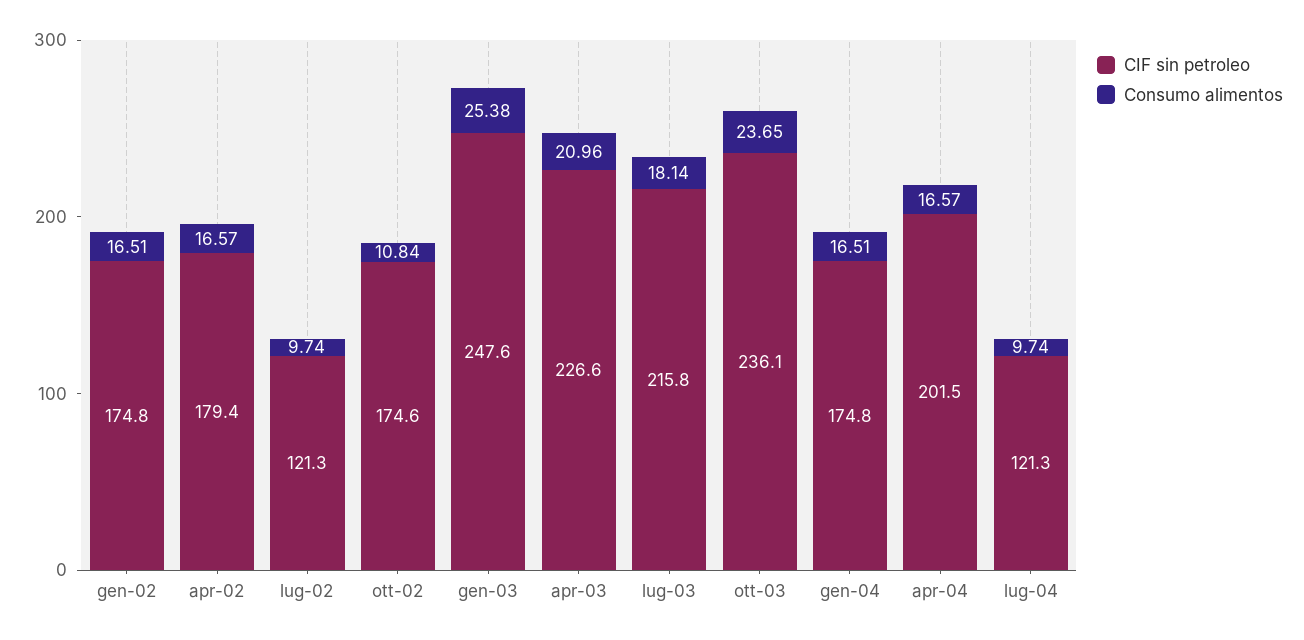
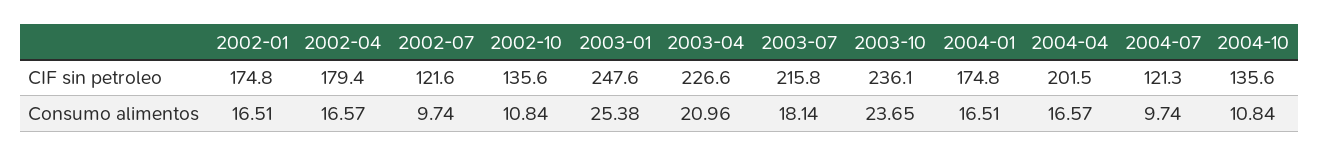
CIF sin petroleo, lug-02: 121.3 -> 121.6
CIF sin petroleo, ott-02: 174.6 -> 135.6
CIF sin petroleo, 2004-10: none -> 135.6
Consumo alimentos, 2004-10: none -> 10.84

